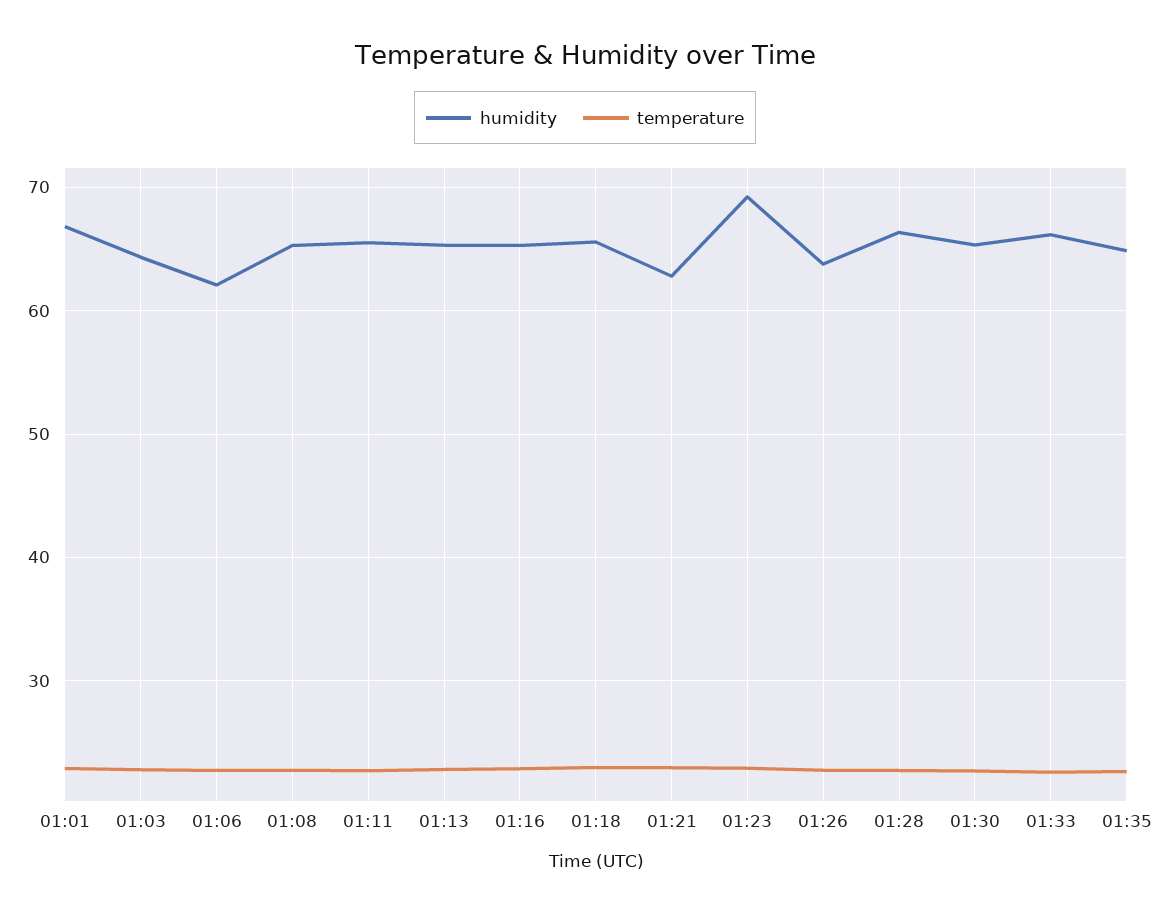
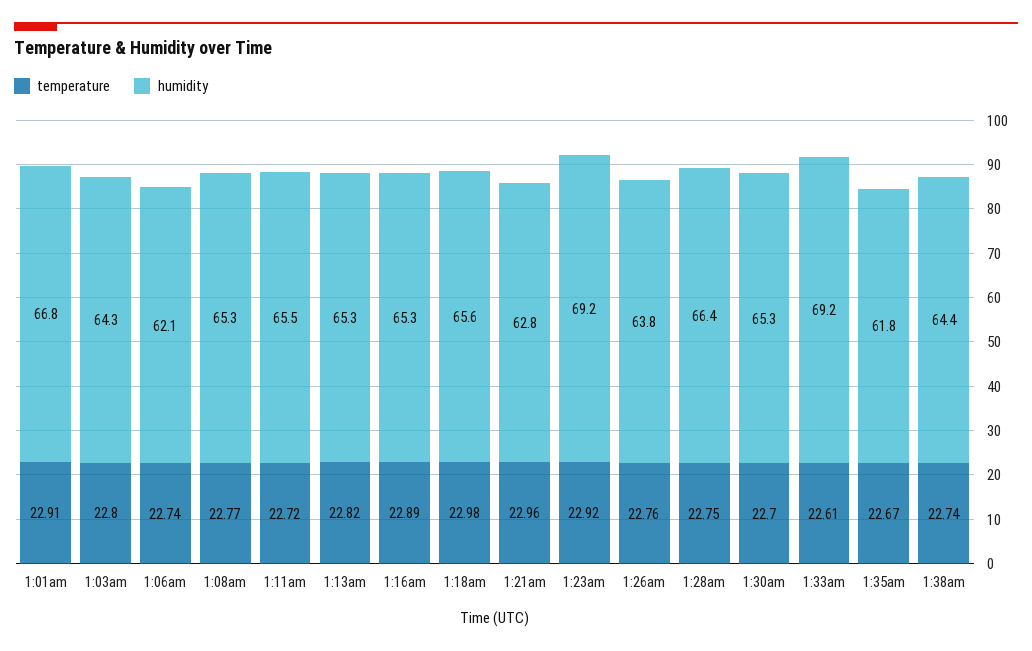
humidity, 01:33: 66 -> 69.2
humidity, 01:35: 65 -> 61.8
temperature, 1:38am: none -> 22.74
humidity, 1:38am: none -> 64.4

